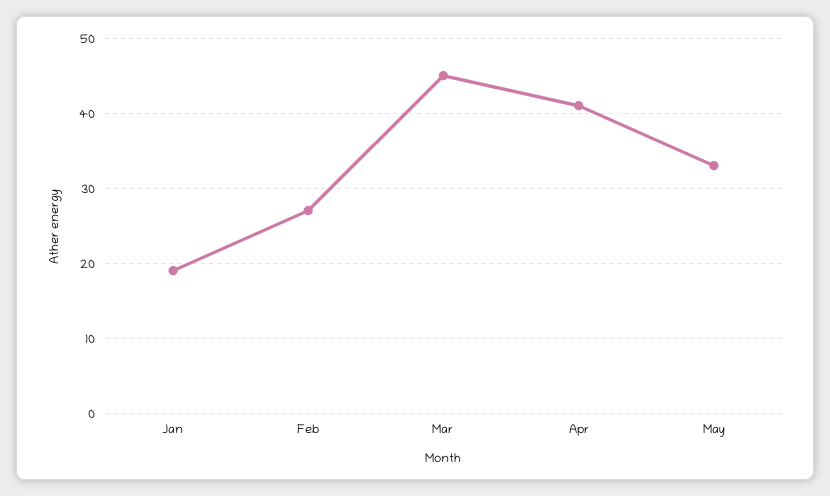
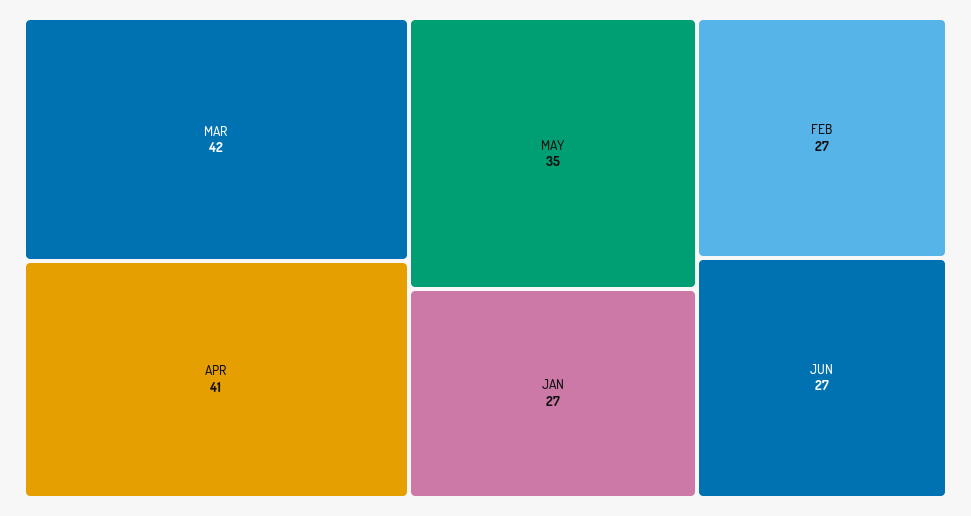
Jan: 19 -> 27
Mar: 45 -> 42
May: 33 -> 35
JUN: none -> 27

